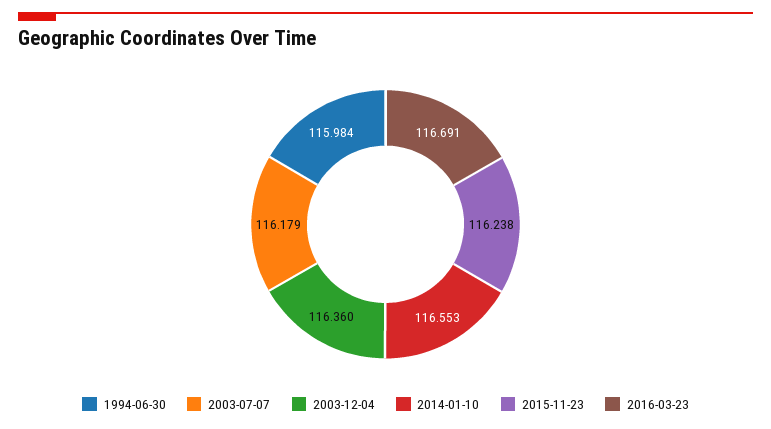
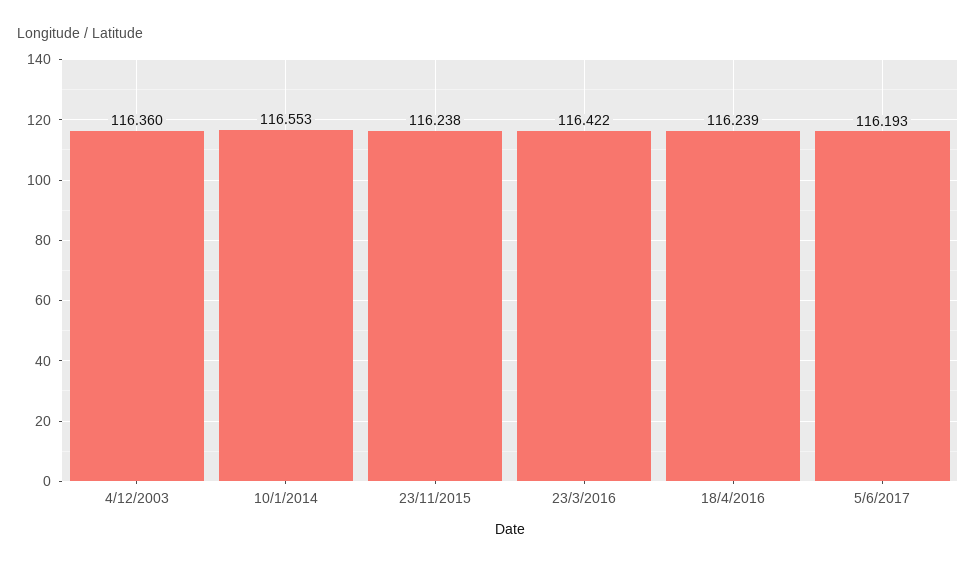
1994-06-30: 115.984 -> none
2003-07-07: 116.179 -> none
2016-03-23: 116.691 -> 116.422
18/4/2016: none -> 116.239
5/6/2017: none -> 116.193

